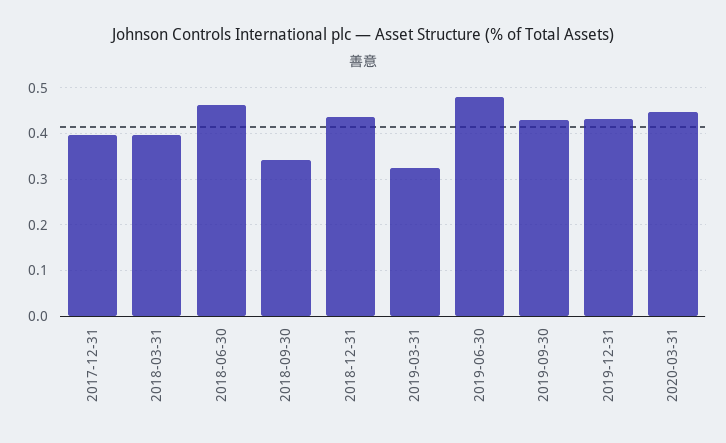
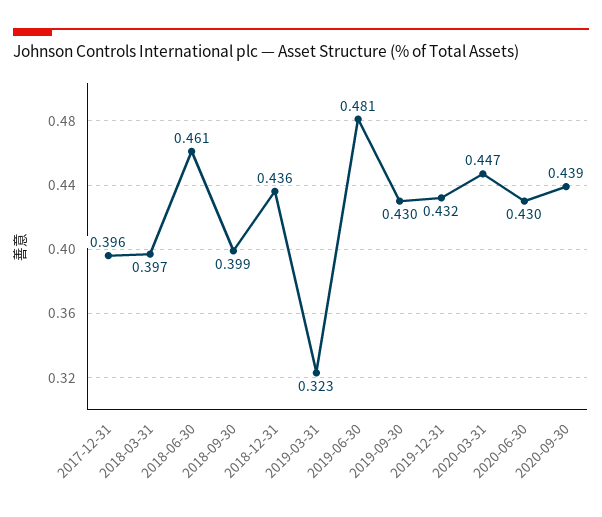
2018-09-30: 0.34 -> 0.399
2020-06-30: none -> 0.43
2020-09-30: none -> 0.439

